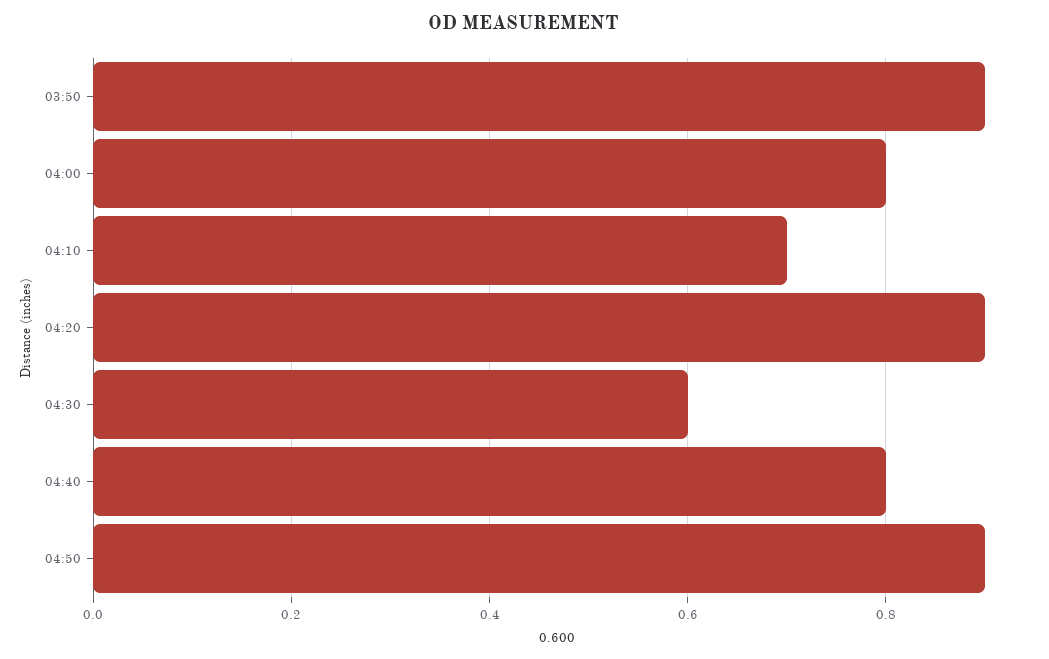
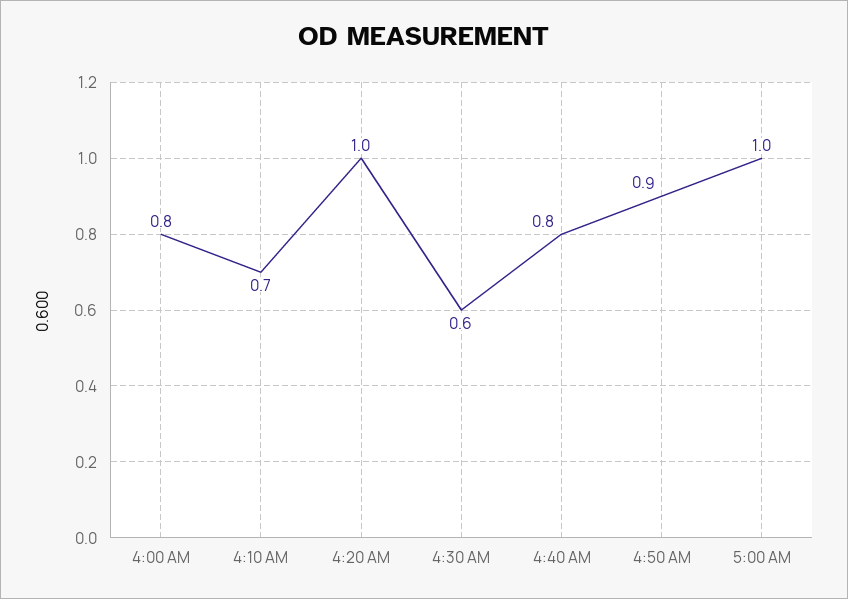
03:50: 0.9 -> none
04:20: 0.9 -> 1
5:00 AM: none -> 1

